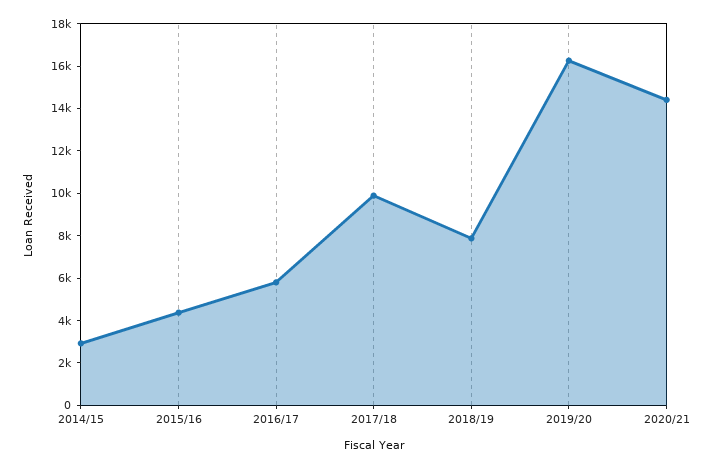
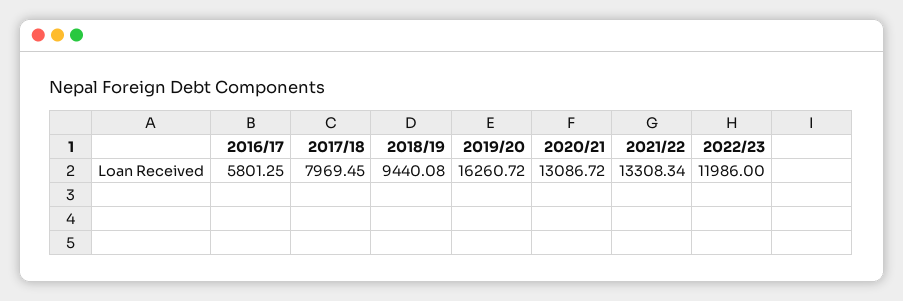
2014/15: 3000 -> none
2015/16: 4500 -> none
2017/18: 10000 -> 7969.45
2018/19: 8000 -> 9440.08
2020/21: 14500 -> 13086.72
2021/22: none -> 13308.34
2022/23: none -> 11986

